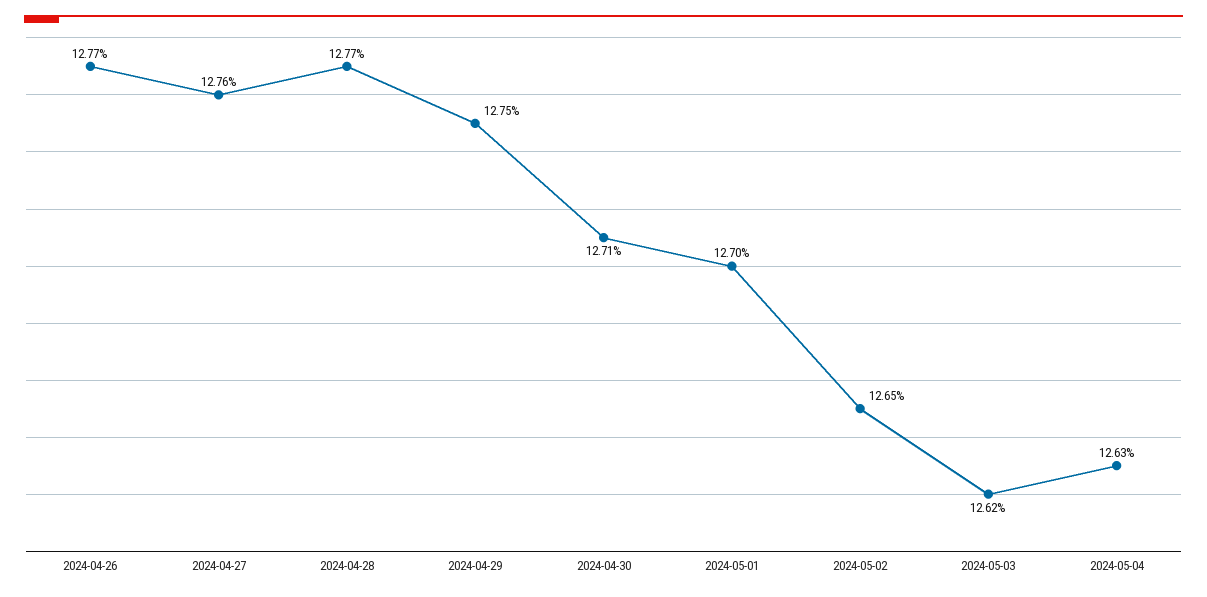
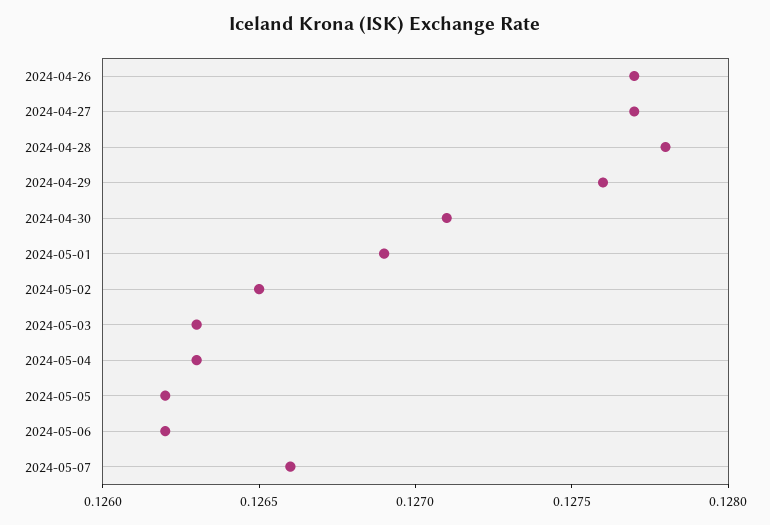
2024-04-27: 0.1276 -> 0.1277
2024-04-28: 0.1277 -> 0.1278
2024-04-29: 0.1275 -> 0.1276
2024-05-01: 0.127 -> 0.1269
2024-05-03: 0.1262 -> 0.1263
2024-05-05: none -> 0.1262
2024-05-06: none -> 0.1262
2024-05-07: none -> 0.1266

